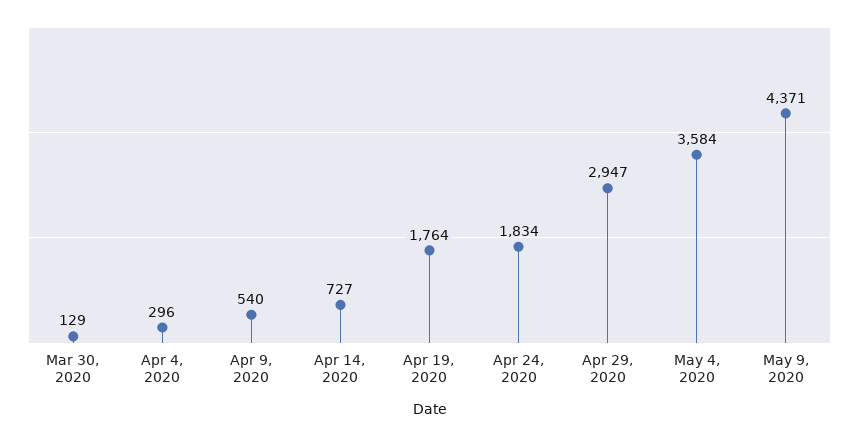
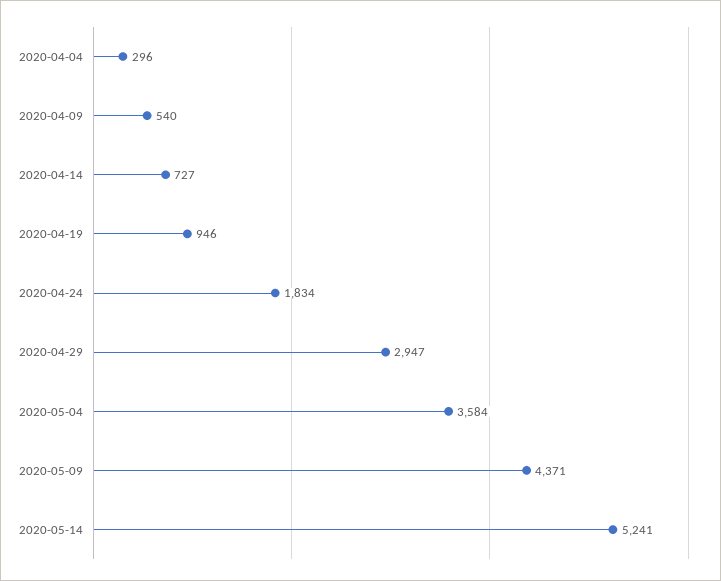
Mar 30, 2020: 129 -> none
Apr 19, 2020: 1764 -> 946
2020-05-14: none -> 5241

